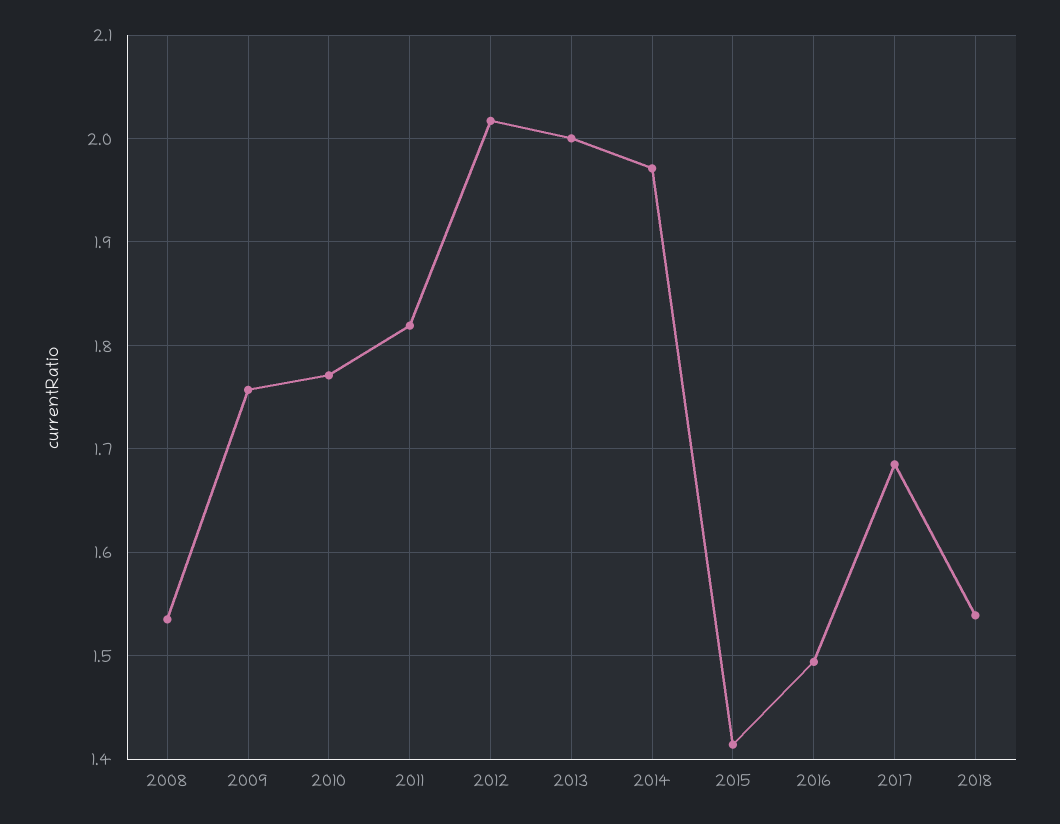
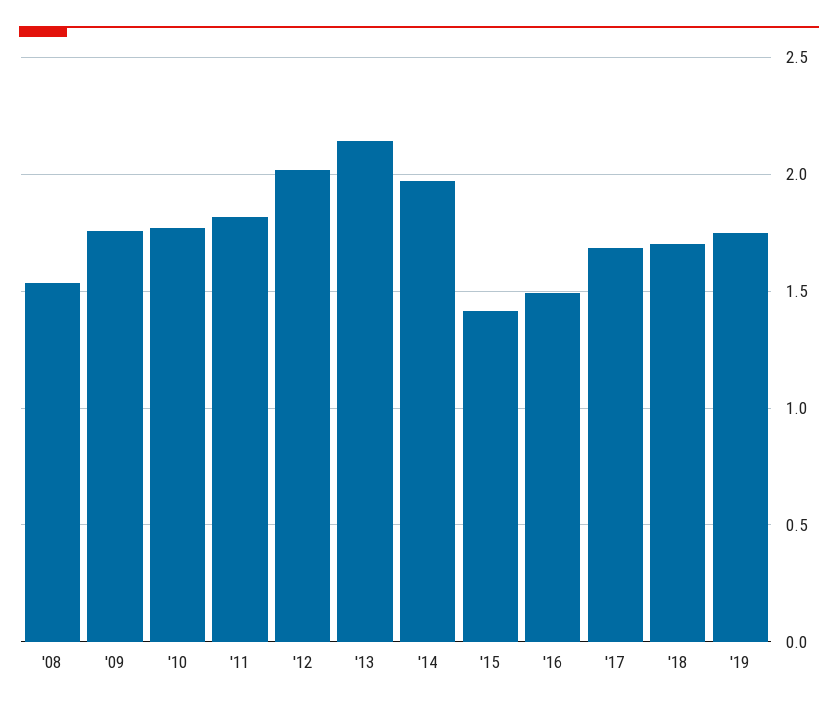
2013: 2 -> 2.15
2018: 1.54 -> 1.7
'19: none -> 1.75

